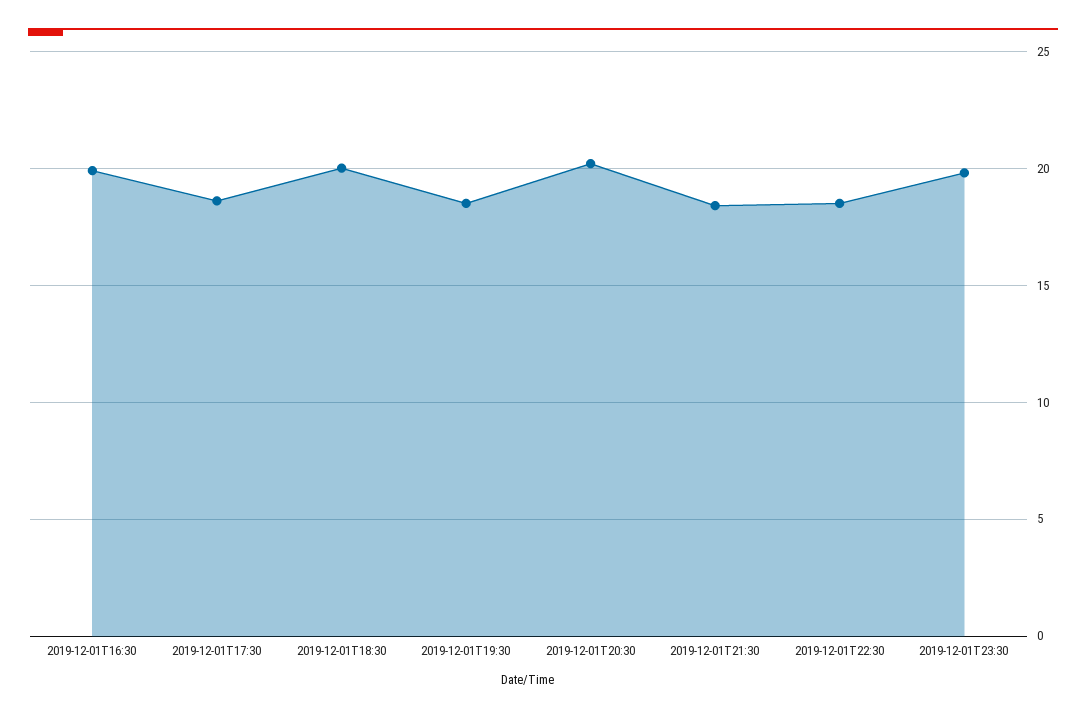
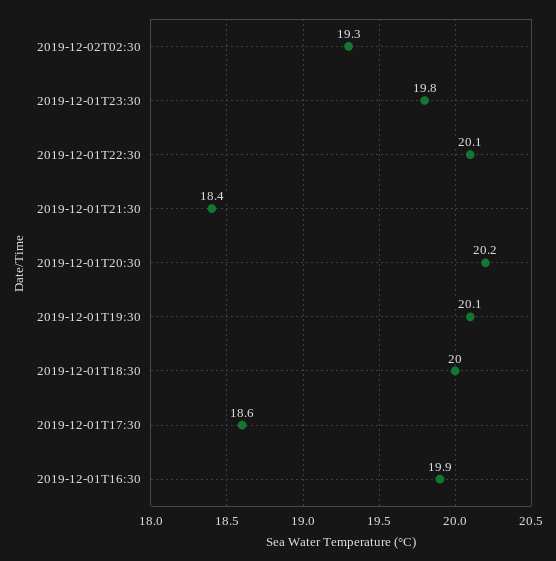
2019-12-01T19:30: 18.5 -> 20.1
2019-12-01T22:30: 18.5 -> 20.1
2019-12-02T02:30: none -> 19.3

